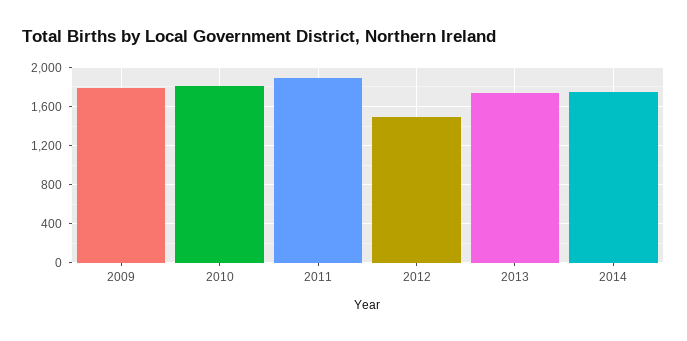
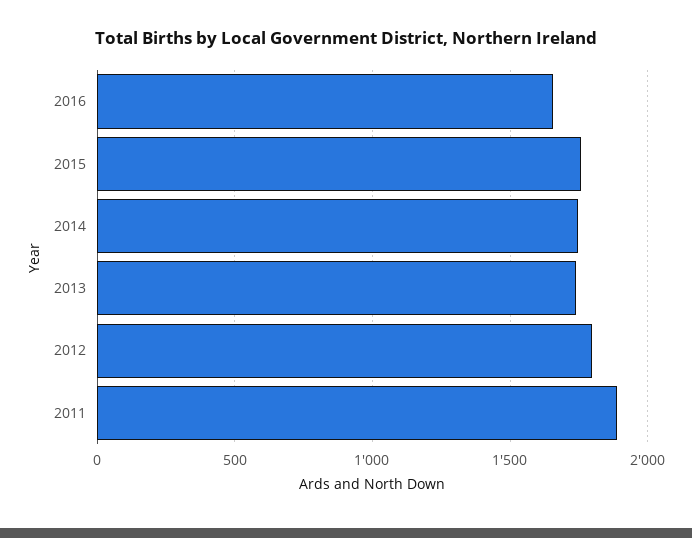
2009: 1800 -> none
2010: 1800 -> none
2012: 1500 -> 1800
2016: none -> 1650
2015: none -> 1750

